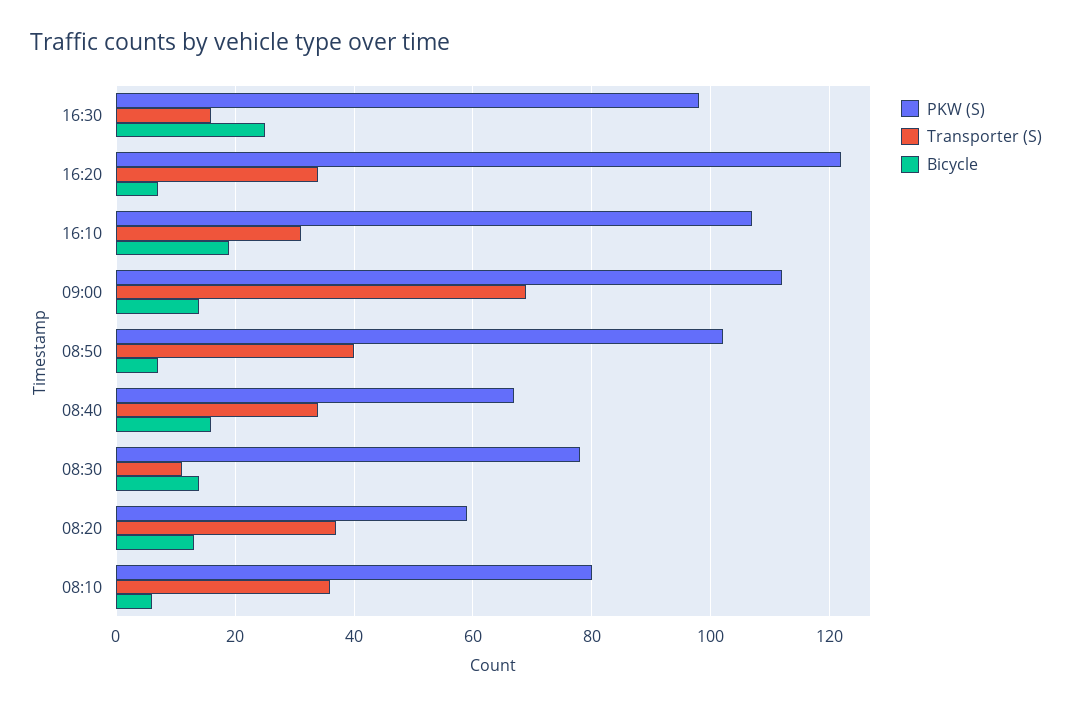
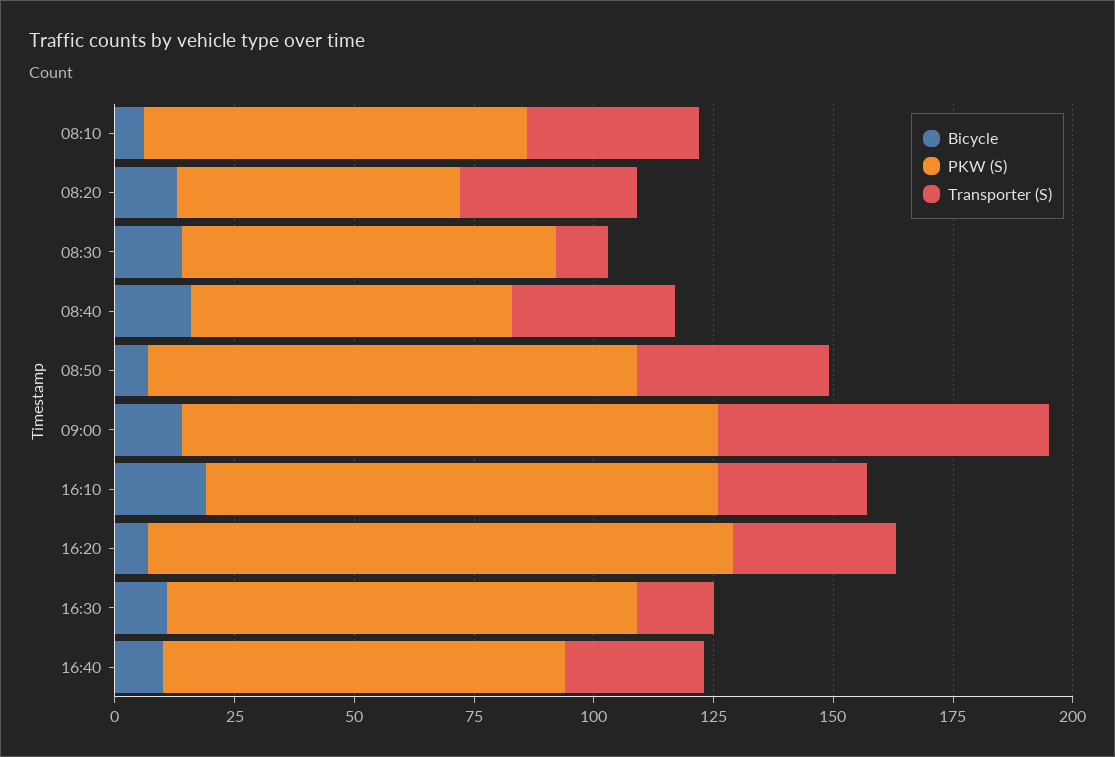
Bicycle, 16:30: 25 -> 10
Bicycle, 16:40: none -> 10
PKW (S), 16:40: none -> 85
Transporter (S), 16:40: none -> 30

